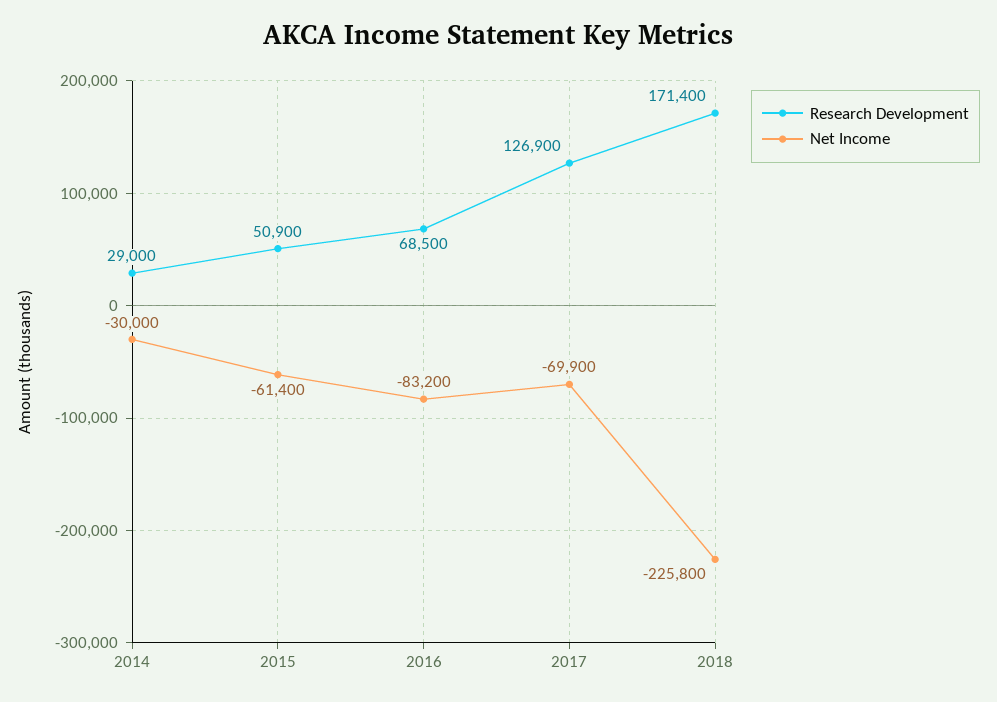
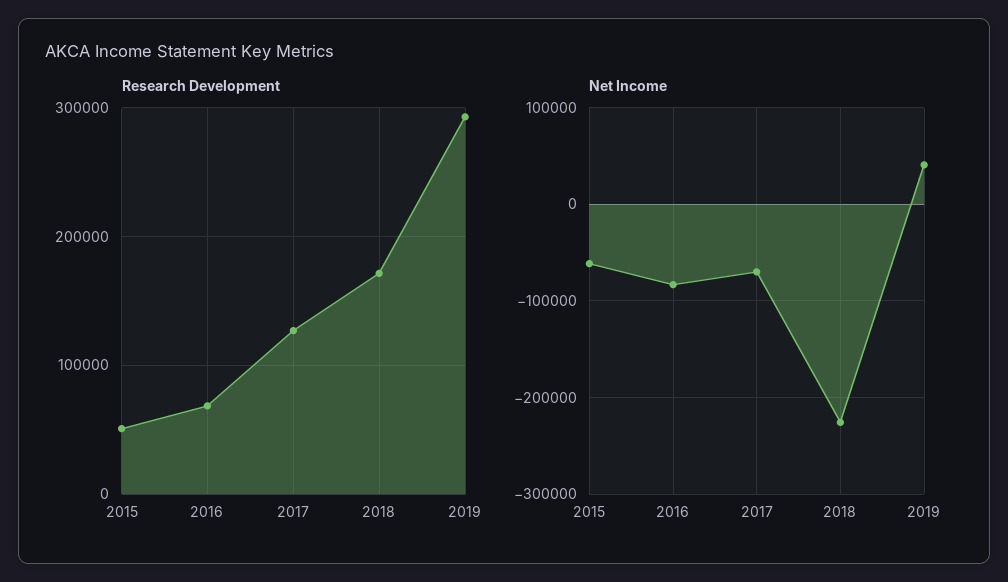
Research Development, 2014: 29000 -> none
Net Income, 2014: -30000 -> none
Research Development, 2019: none -> 290000
Net Income, 2019: none -> 40000

